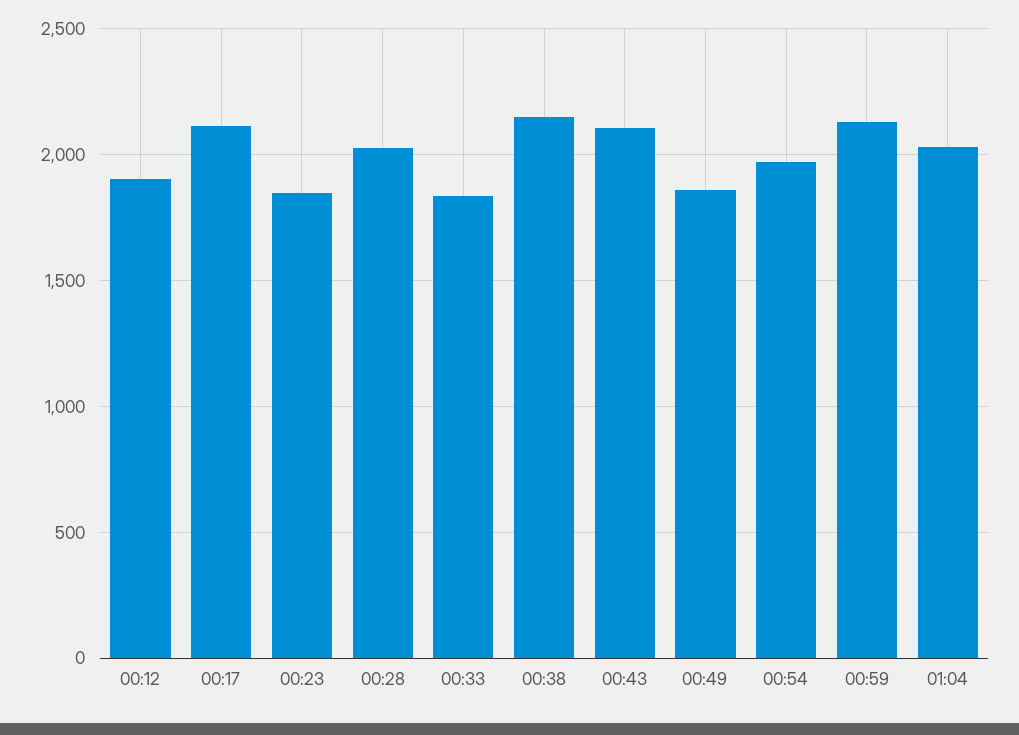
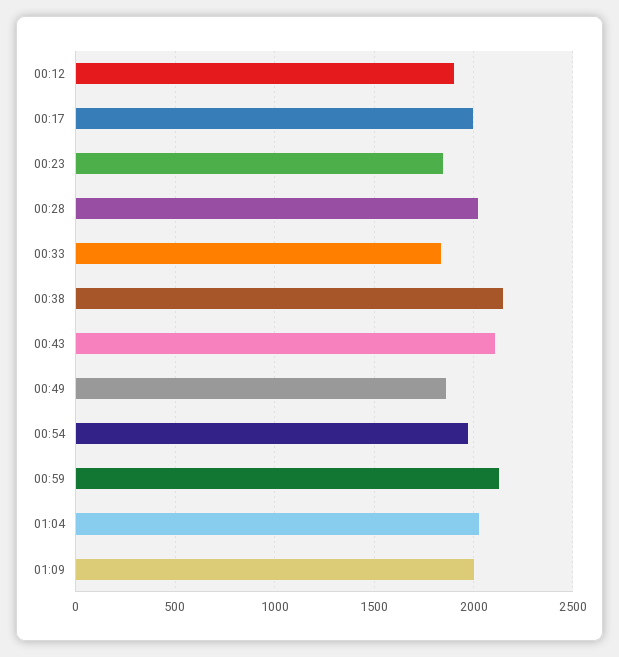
00:17: 2100 -> 2000
01:09: none -> 2000

